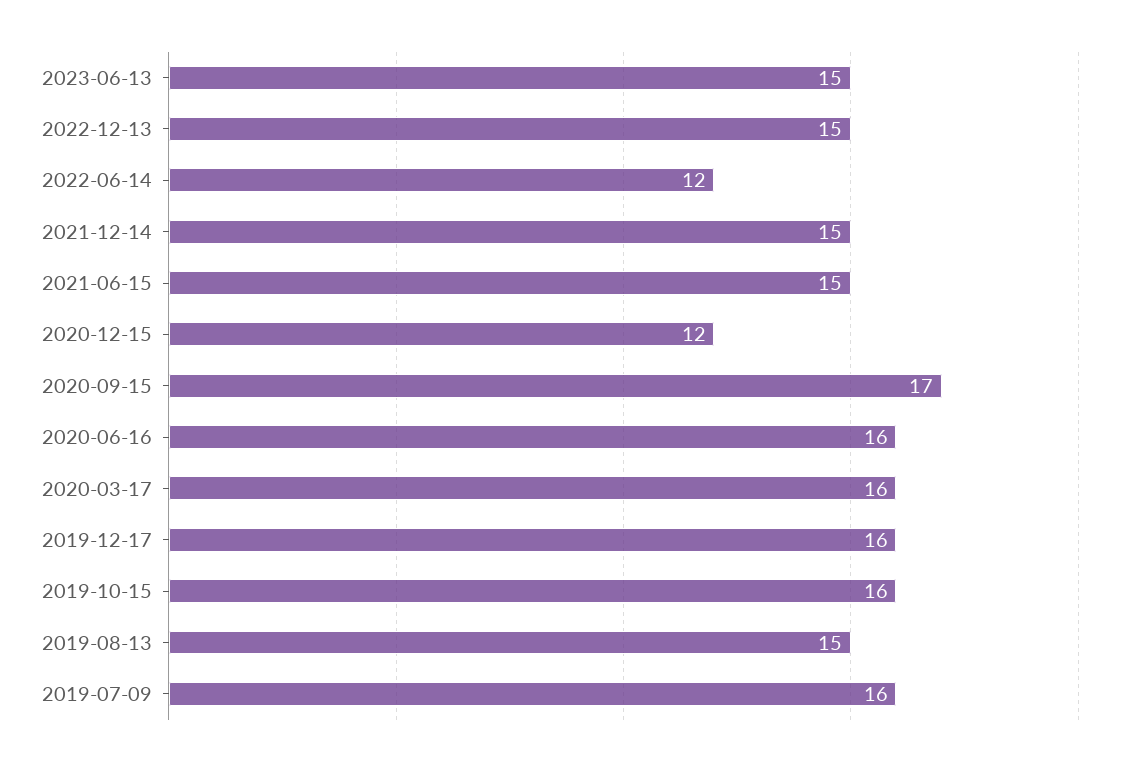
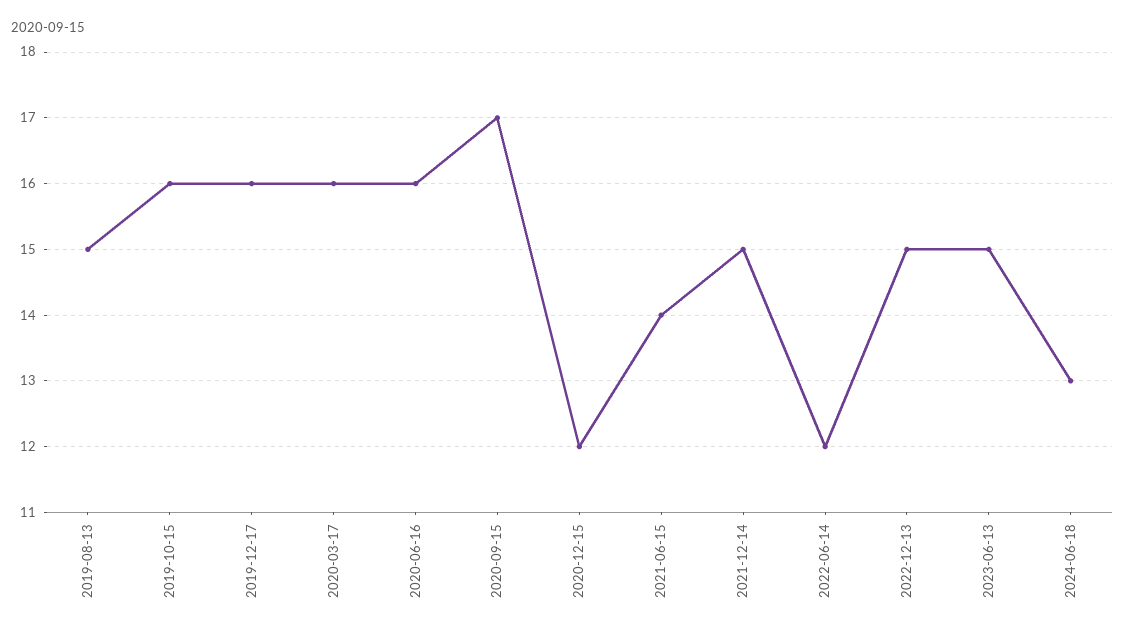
2021-06-15: 15 -> 14
2019-07-09: 16 -> none
2024-06-18: none -> 13

